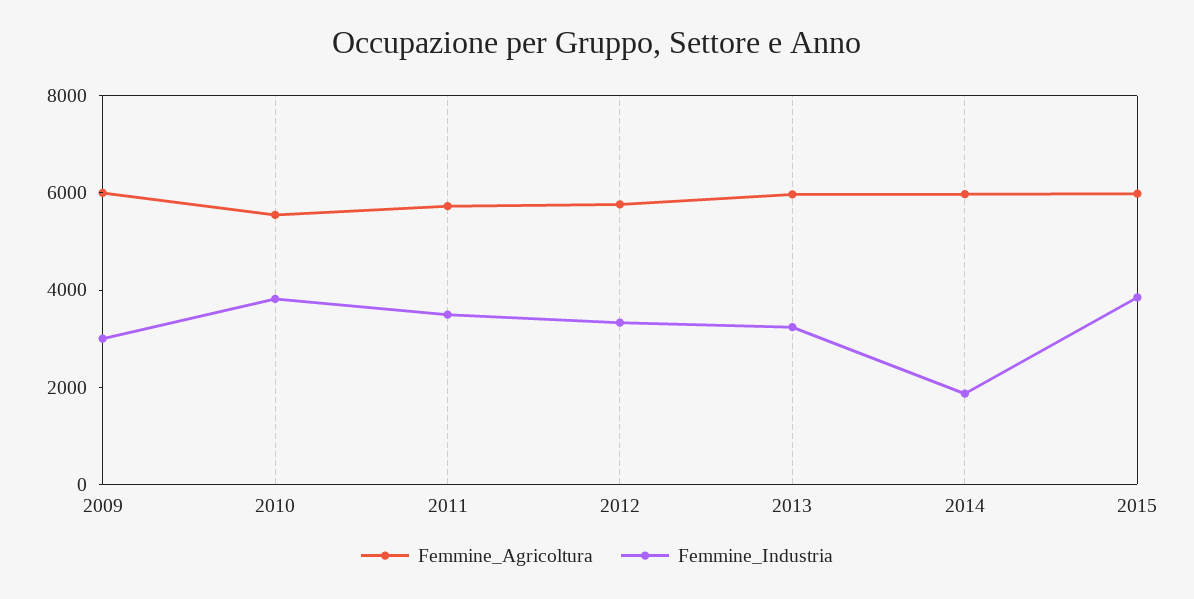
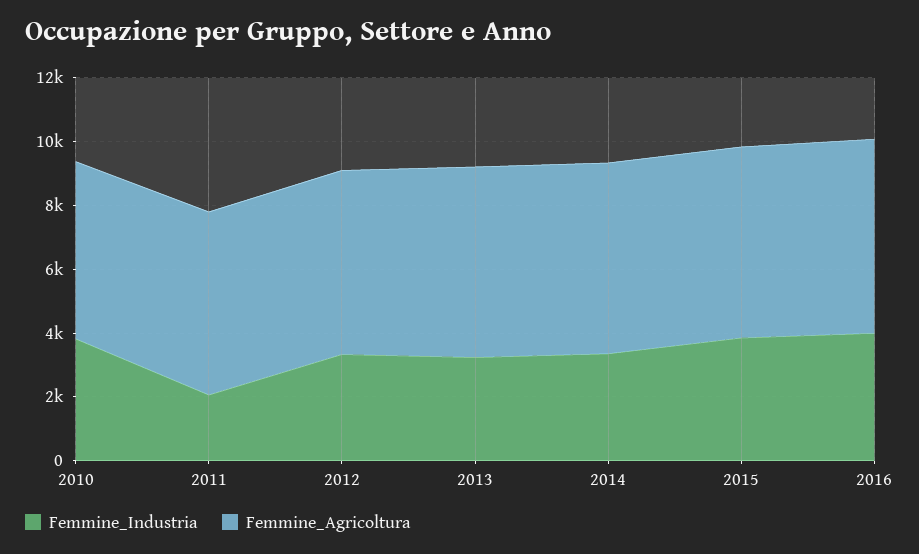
Femmine_Agricoltura, 2009: 6000 -> none
Femmine_Industria, 2009: 3000 -> none
Femmine_Industria, 2011: 3500 -> 2000
Femmine_Industria, 2014: 2000 -> 3500
Femmine_Industria, 2016: none -> 4000
Femmine_Agricoltura, 2016: none -> 6000

